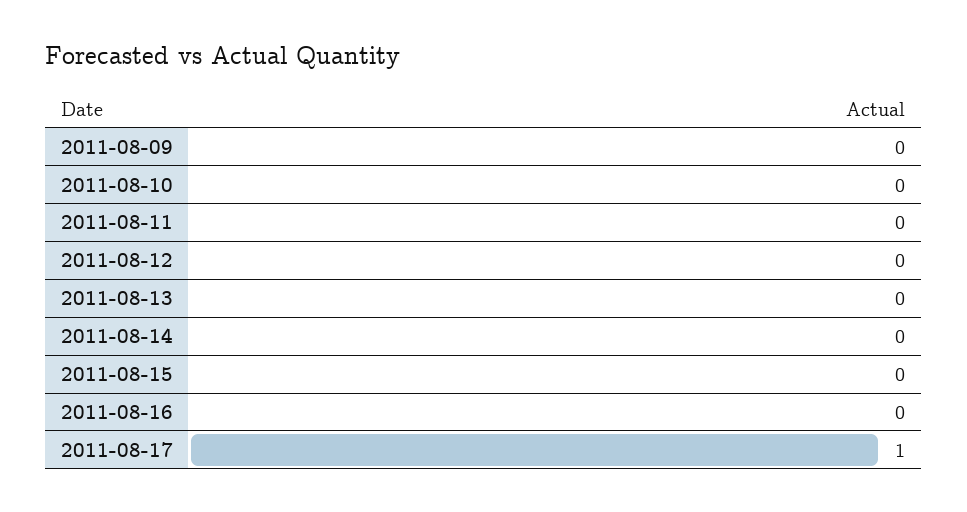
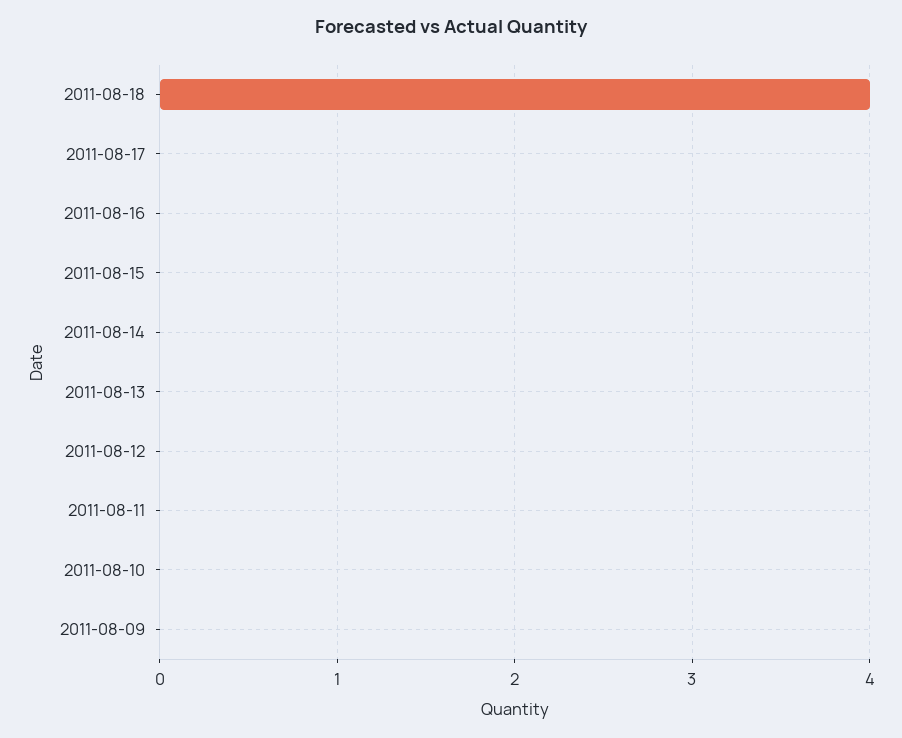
2011-08-17: 1 -> 0
2011-08-18: none -> 4

